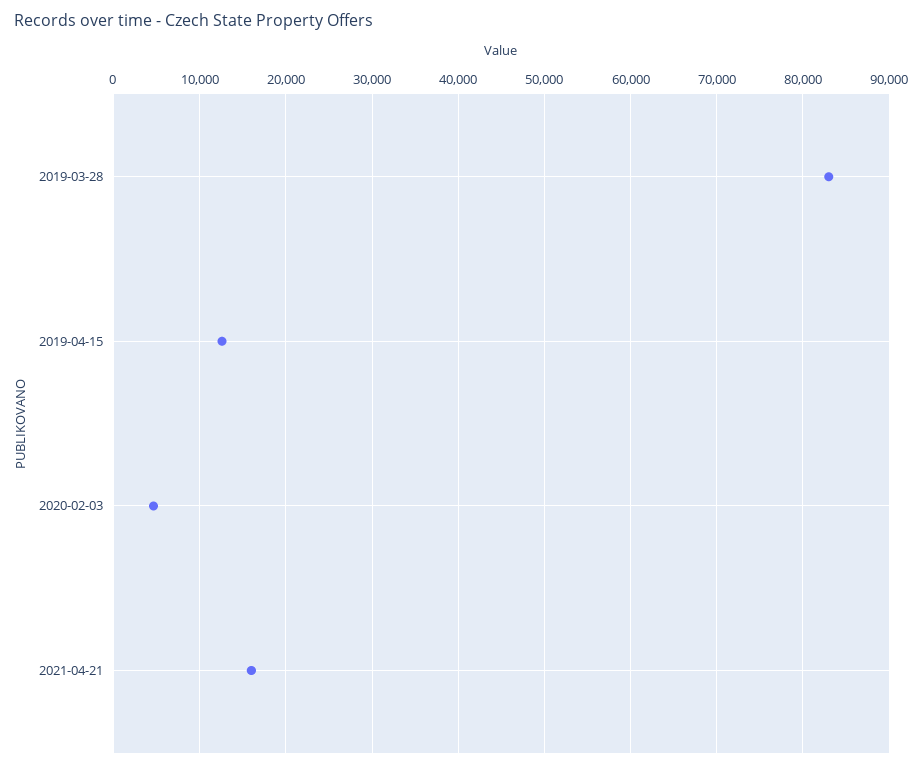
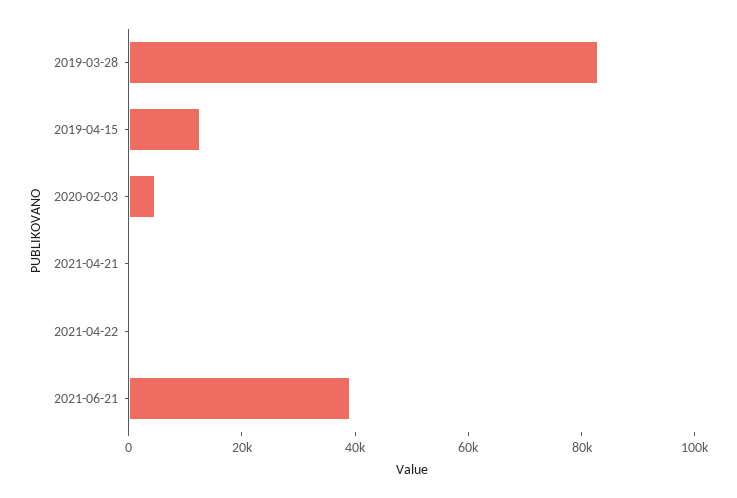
2021-04-21: 16000 -> 0
2021-04-22: none -> 0
2021-06-21: none -> 40000

